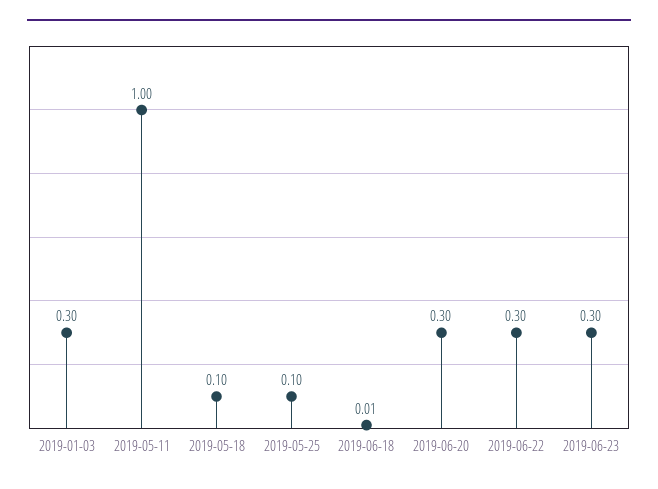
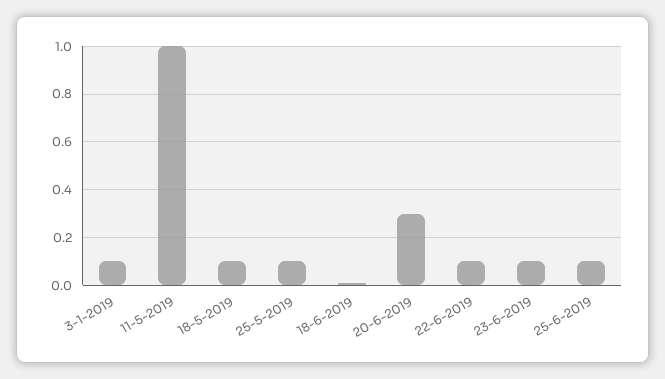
2019-01-03: 0.3 -> 0.1
2019-06-22: 0.3 -> 0.1
2019-06-23: 0.3 -> 0.1
25-6-2019: none -> 0.1

